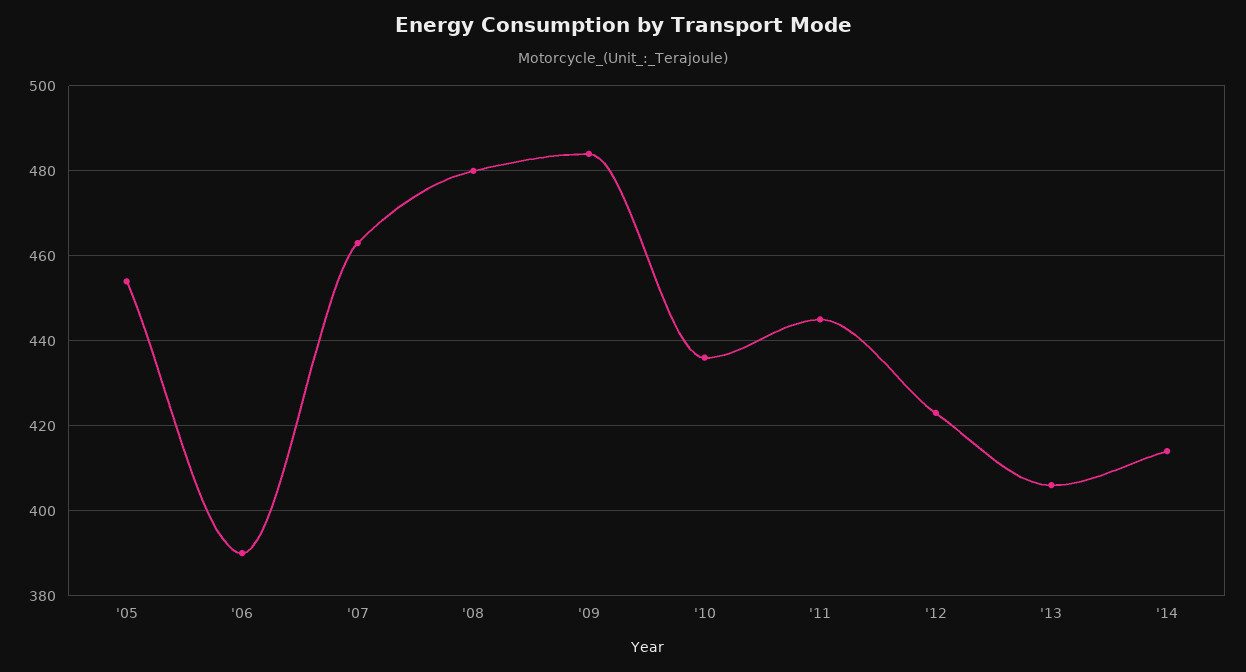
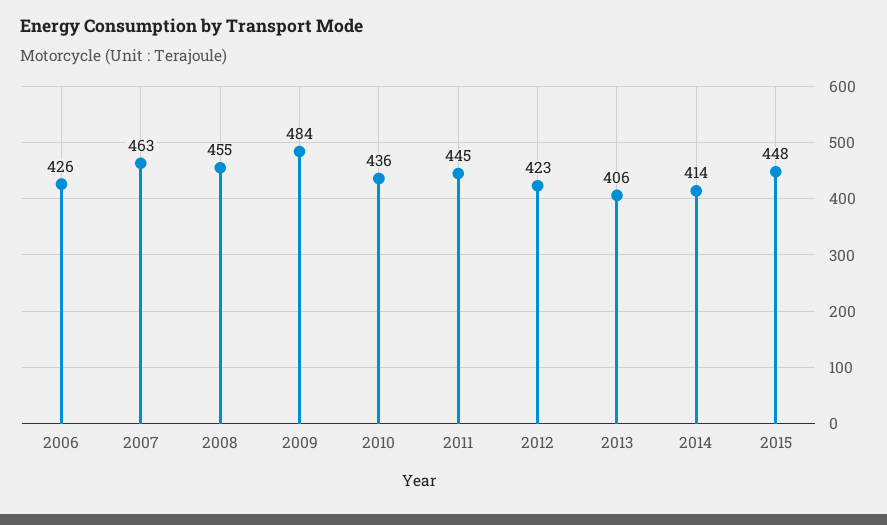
'05: 455 -> none
'06: 390 -> 426
'08: 480 -> 455
2015: none -> 448

